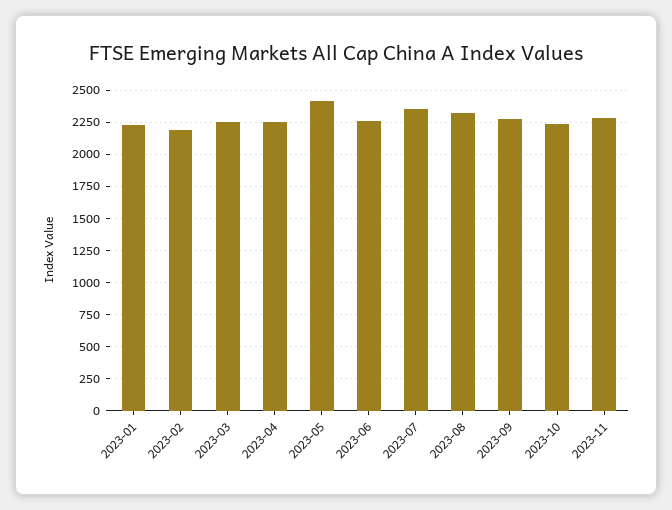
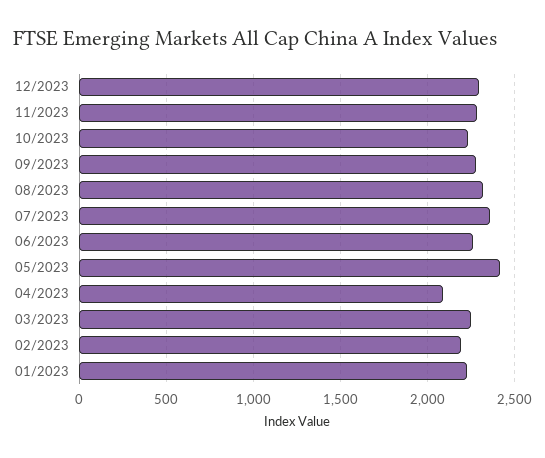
2023-04: 2250 -> 2100
12/2023: none -> 2300

